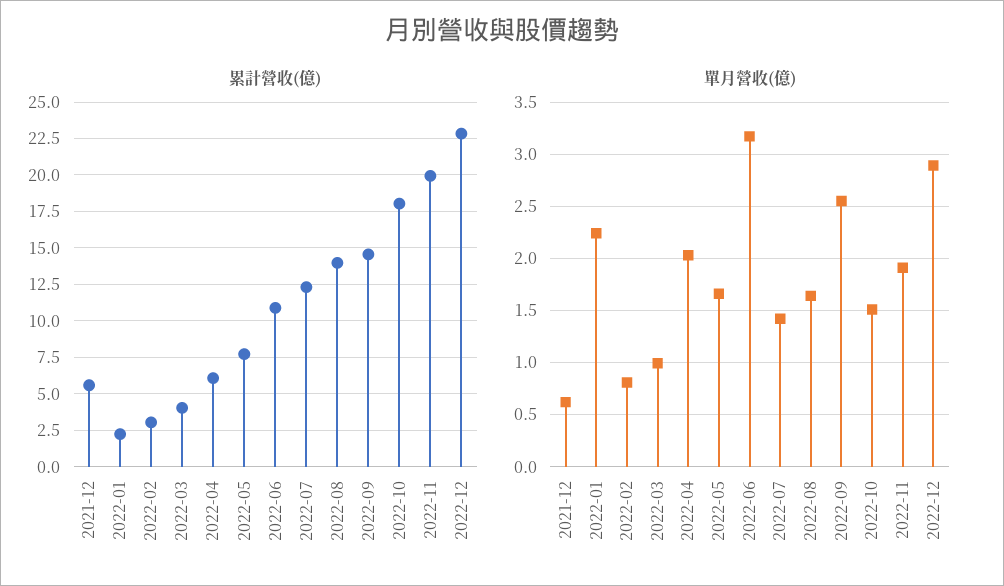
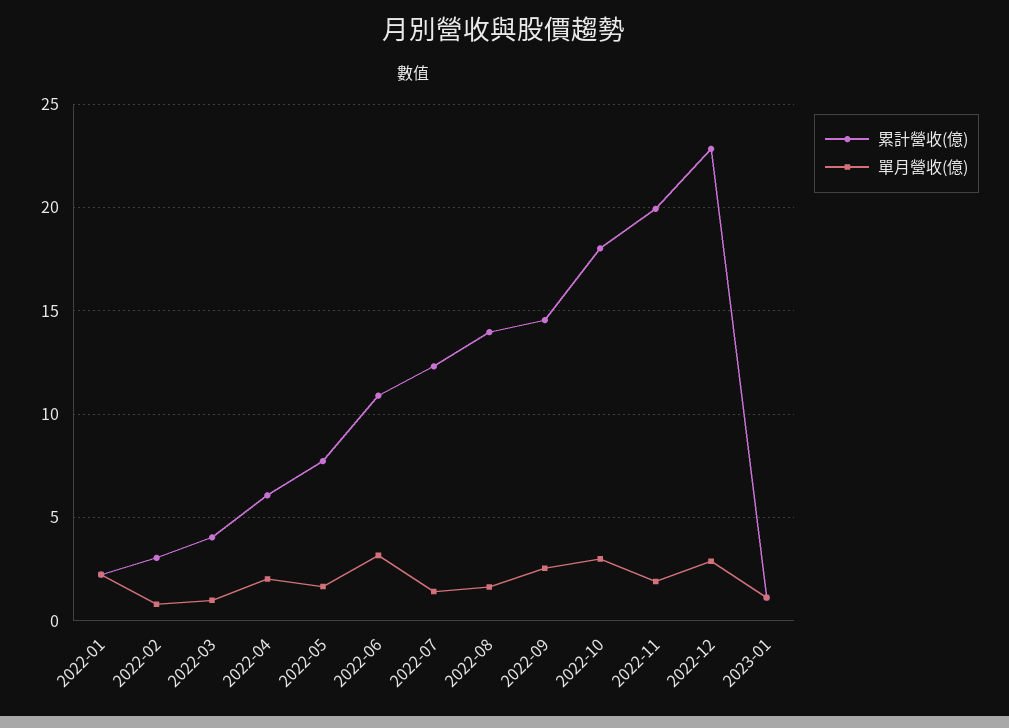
累計營收(億), 2021-12: 5.5 -> none
單月營收(億), 2021-12: 0.6 -> none
單月營收(億), 2022-10: 1.5 -> 3
累計營收(億), 2023-01: none -> 1
單月營收(億), 2023-01: none -> 1

